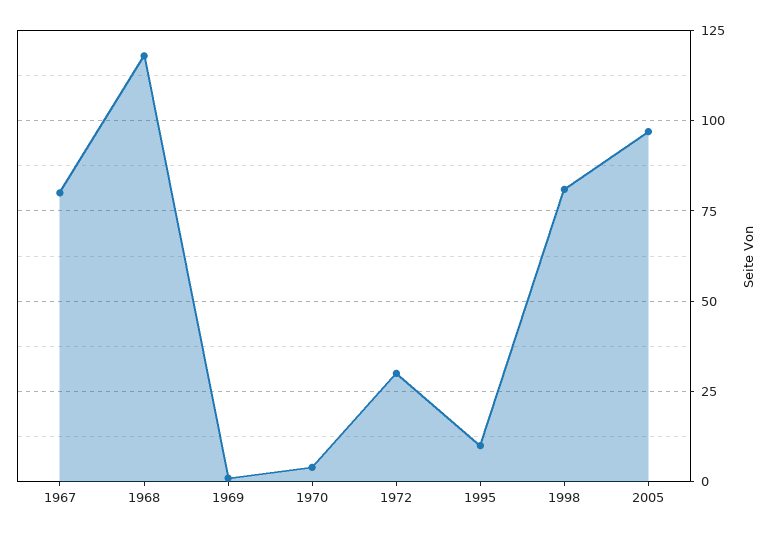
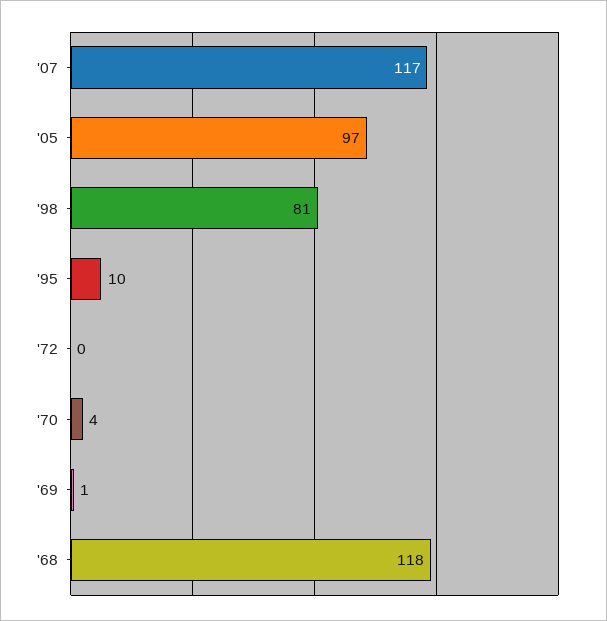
1967: 80 -> none
1972: 30 -> 0
'07: none -> 117

